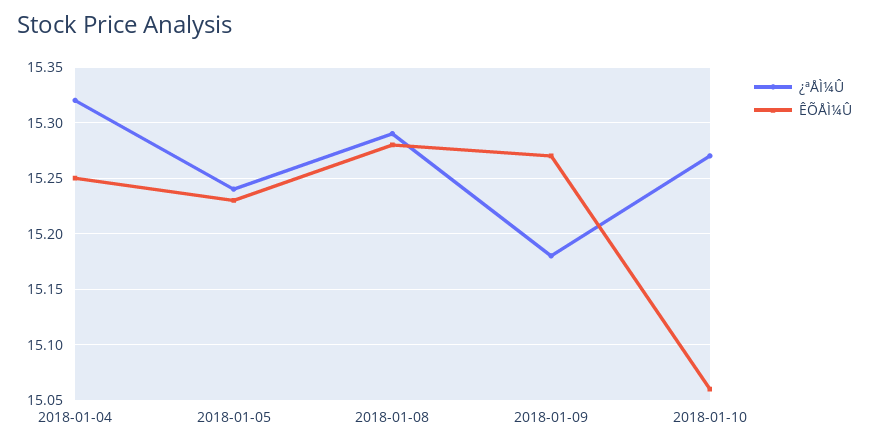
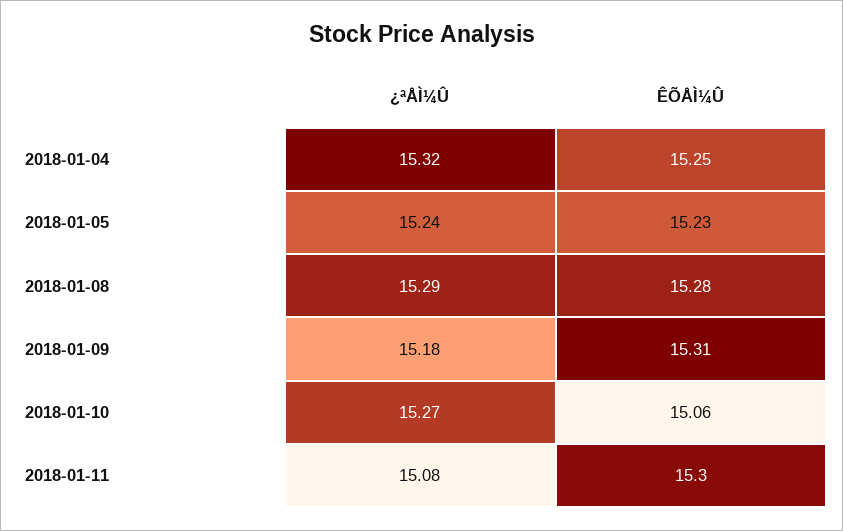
ÊÕÅÌ¼Û, 2018-01-09: 15.27 -> 15.31
¿ªÅÌ¼Û, 2018-01-11: none -> 15.08
ÊÕÅÌ¼Û, 2018-01-11: none -> 15.3

